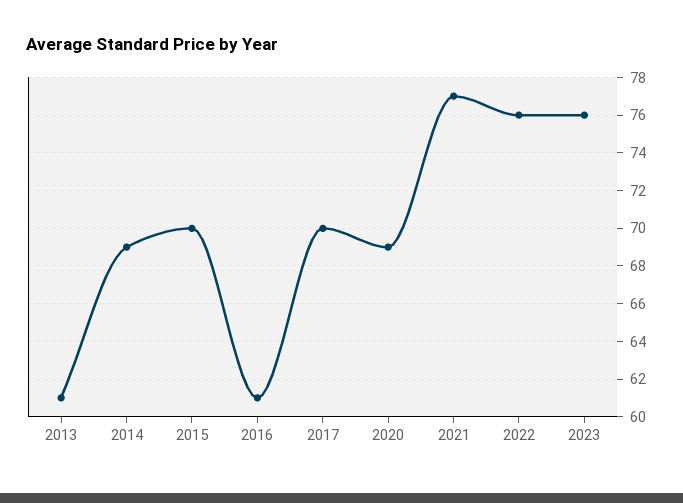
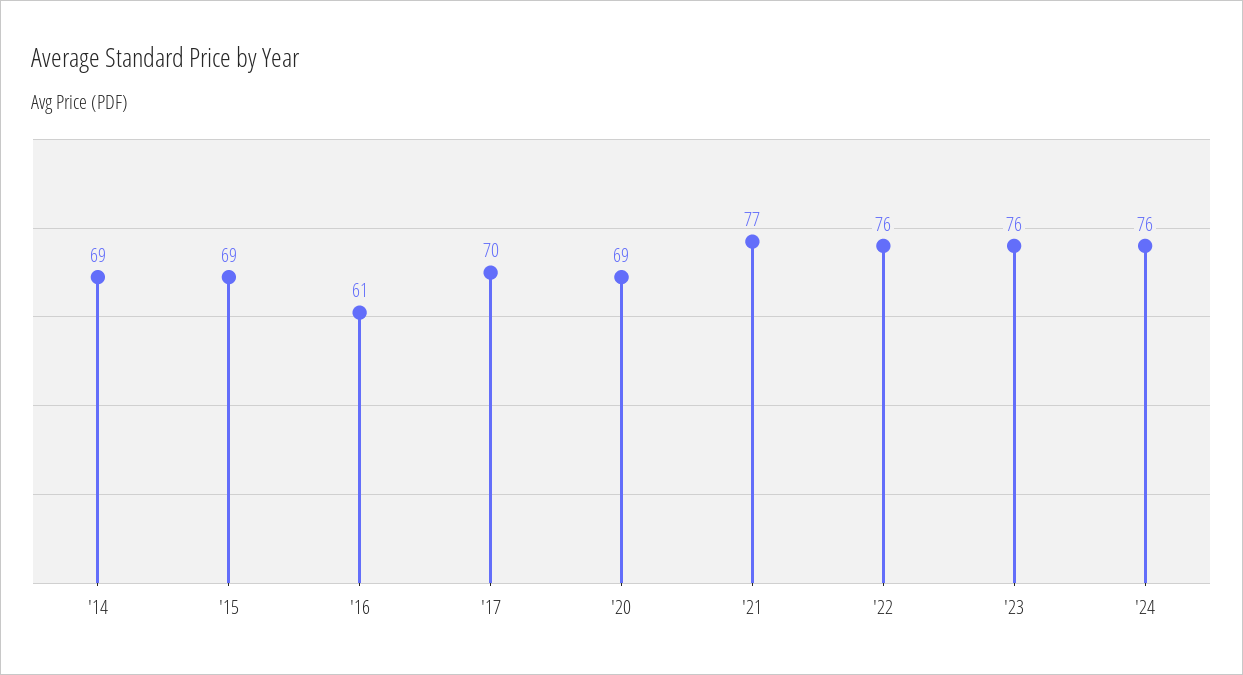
2013: 61 -> none
2015: 70 -> 69
'24: none -> 76

